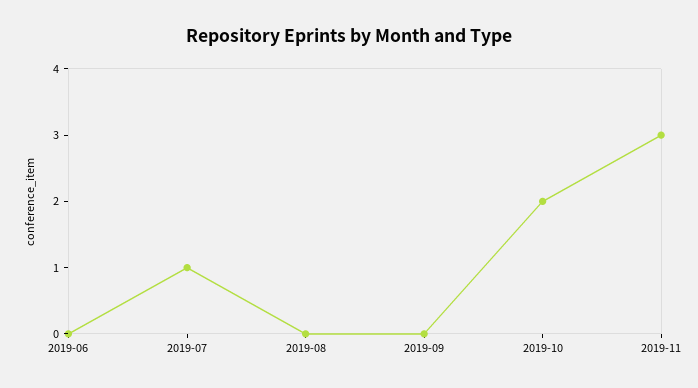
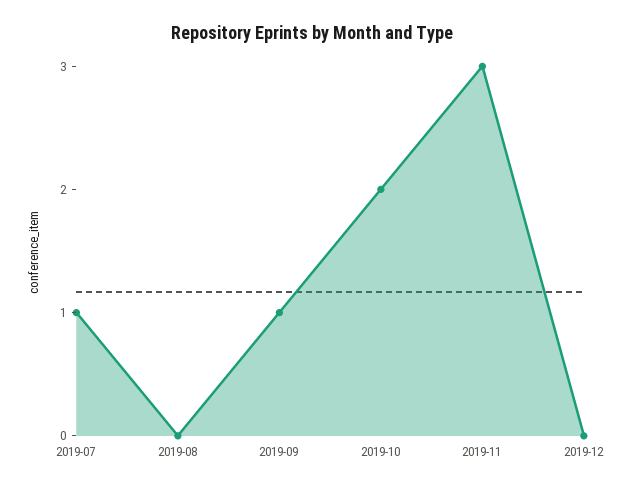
2019-06: 0 -> none
2019-09: 0 -> 1
2019-12: none -> 0

